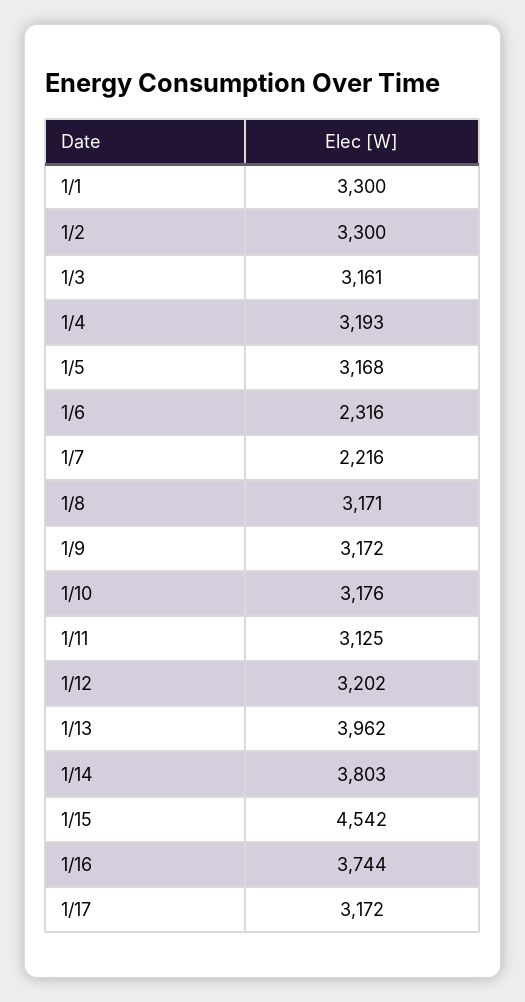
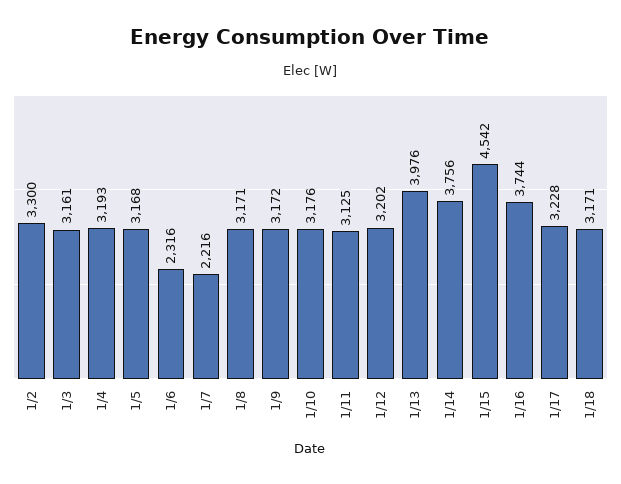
1/1: 3300 -> none
1/13: 3962 -> 3976
1/14: 3803 -> 3756
1/17: 3172 -> 3228
1/18: none -> 3171

